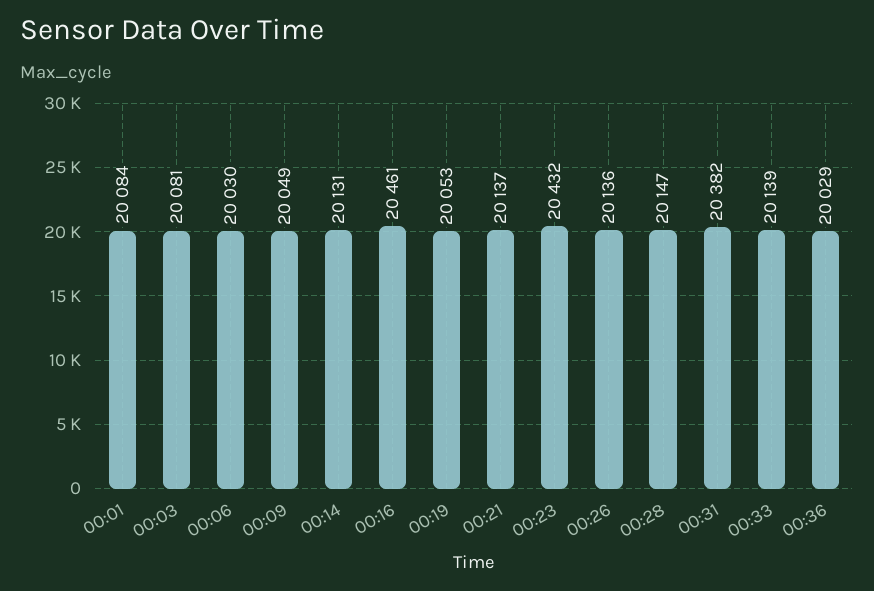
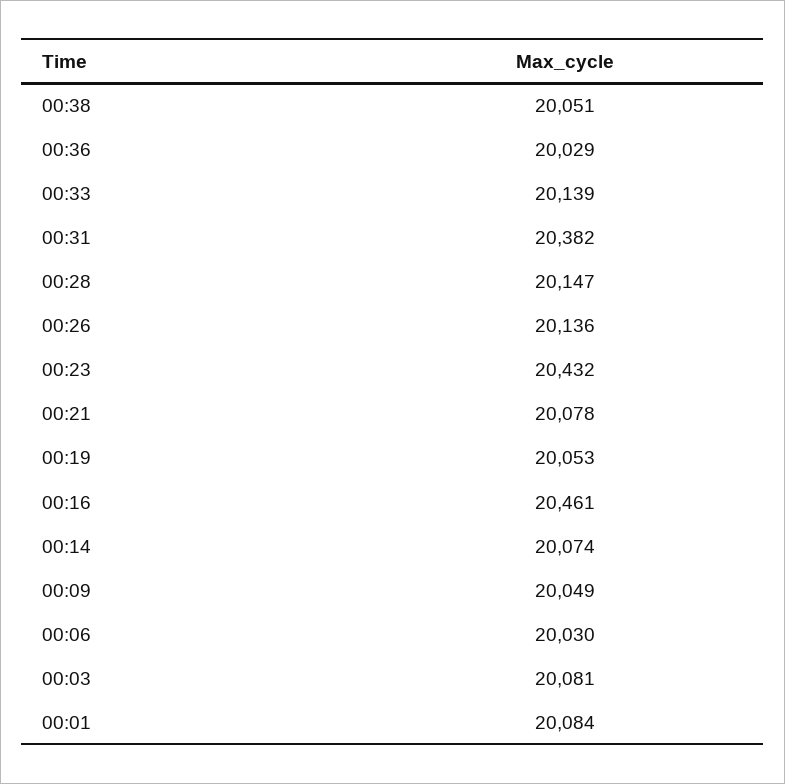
00:14: 20131 -> 20074
00:21: 20137 -> 20078
00:38: none -> 20051

